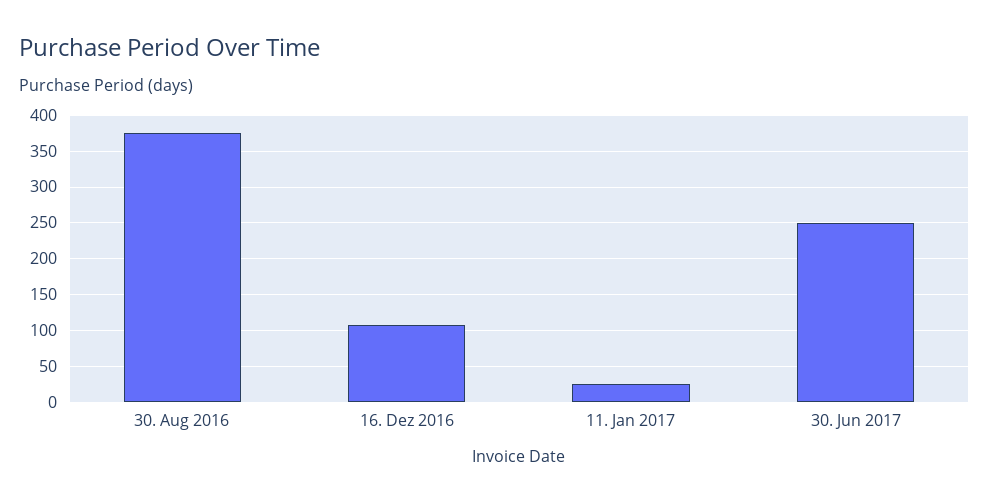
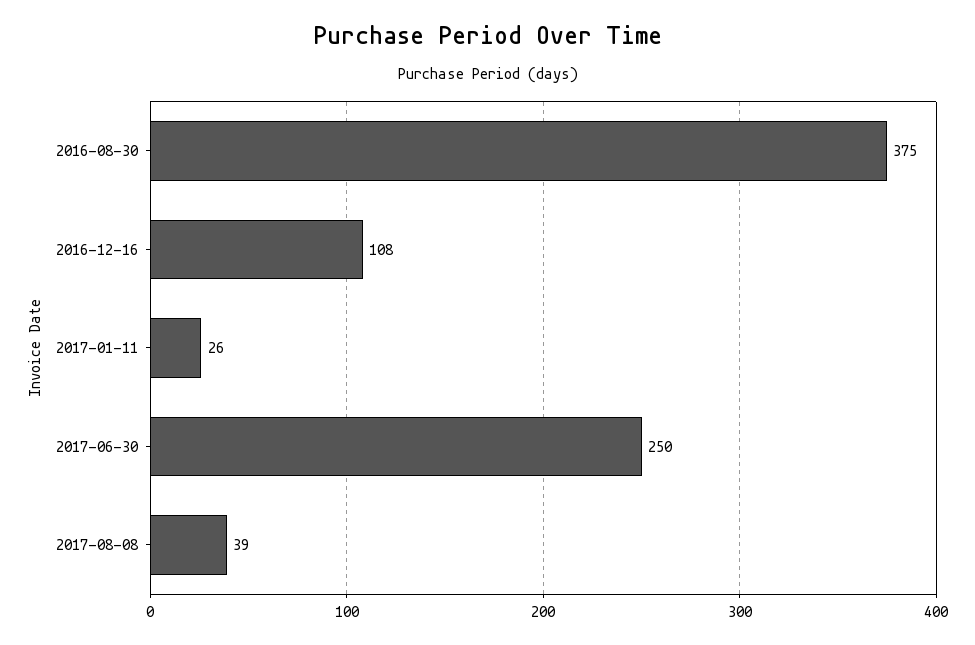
2017-08-08: none -> 39

